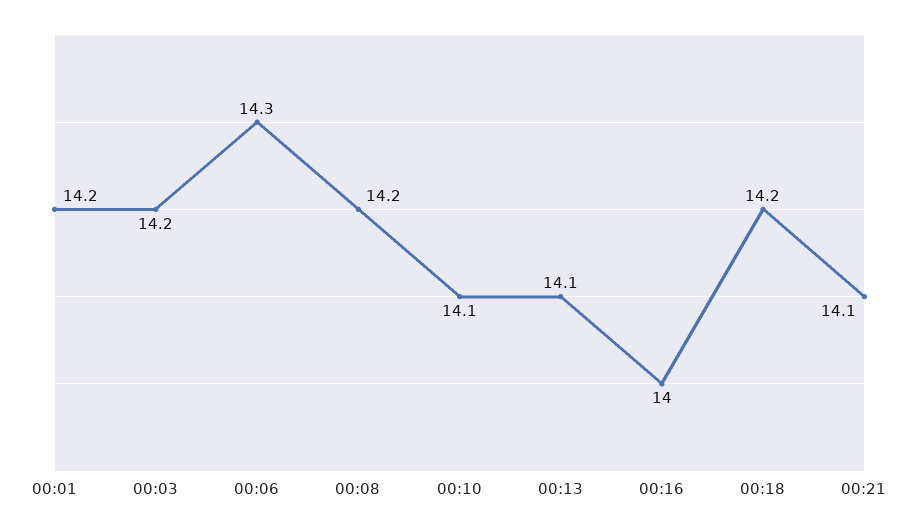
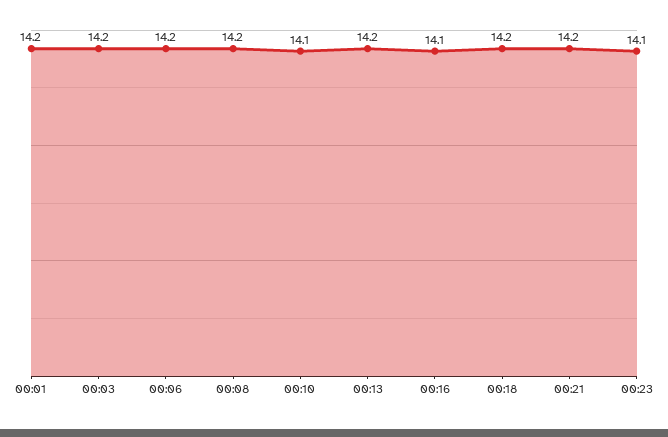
00:06: 14.3 -> 14.2
00:13: 14.1 -> 14.2
00:16: 14 -> 14.1
00:21: 14.1 -> 14.2
00:23: none -> 14.1

